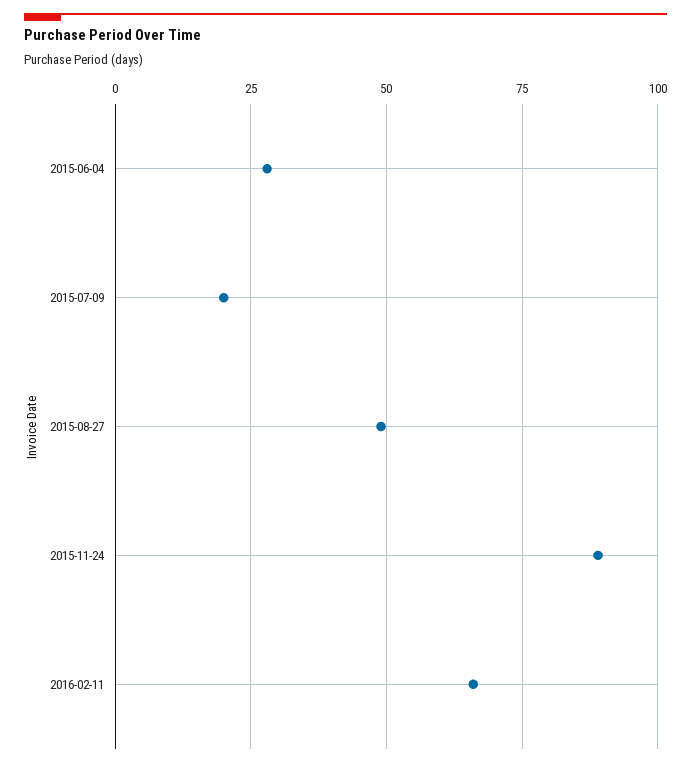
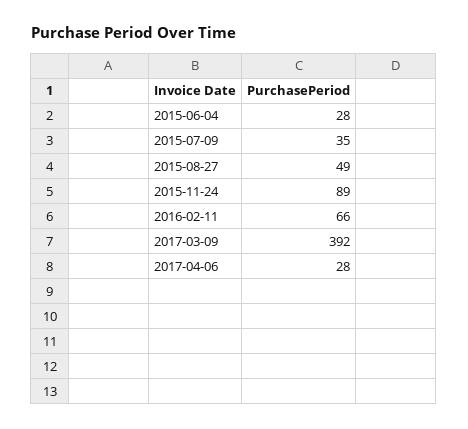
2015-07-09: 20 -> 35
2017-03-09: none -> 392
2017-04-06: none -> 28

